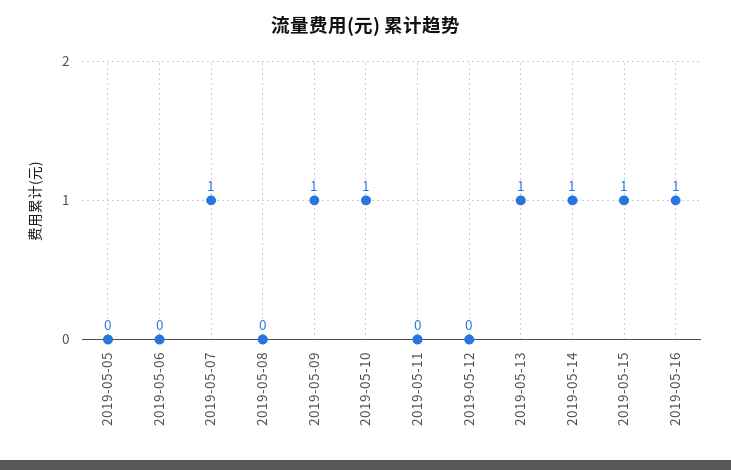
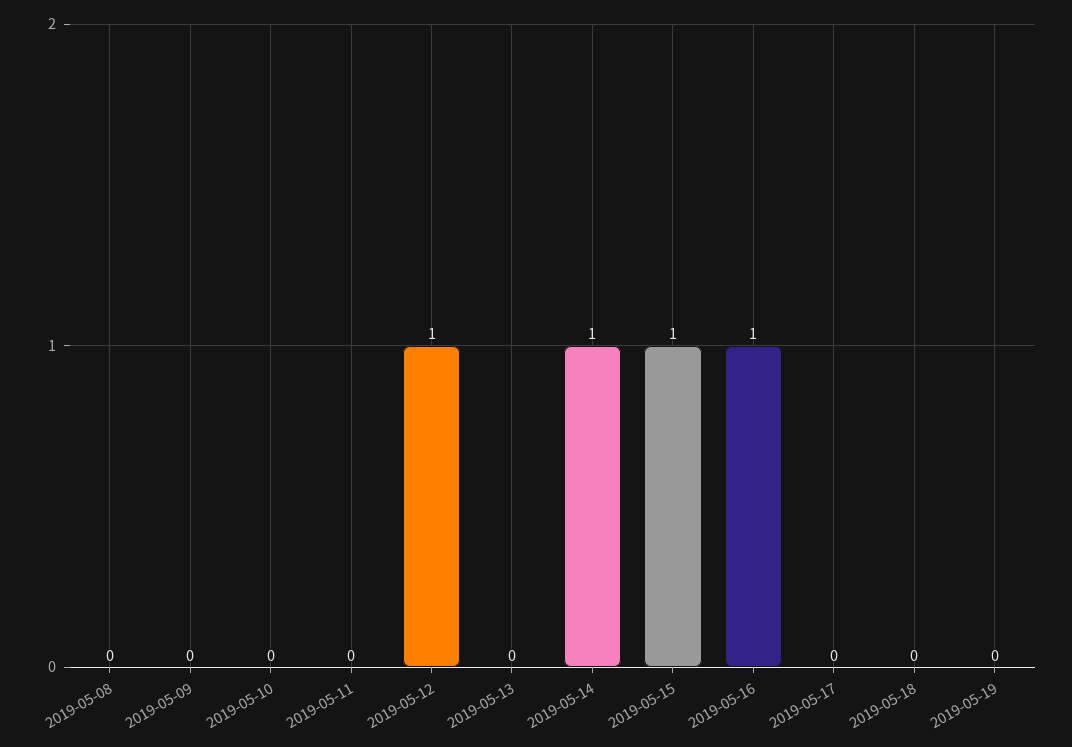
2019-05-05: 0 -> none
2019-05-06: 0 -> none
2019-05-07: 1 -> none
2019-05-09: 1 -> 0
2019-05-10: 1 -> 0
2019-05-12: 0 -> 1
2019-05-13: 1 -> 0
2019-05-17: none -> 0
2019-05-18: none -> 0
2019-05-19: none -> 0

